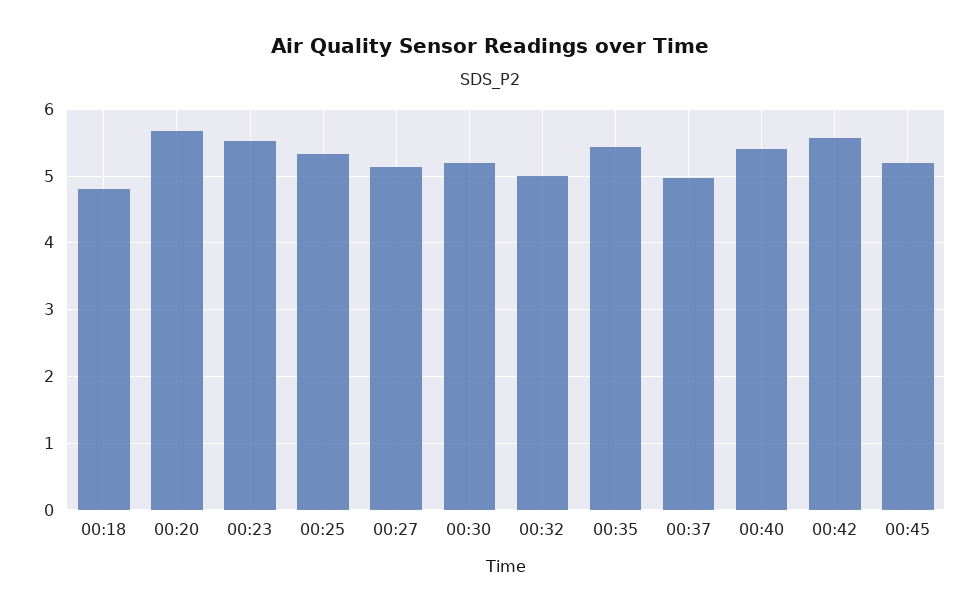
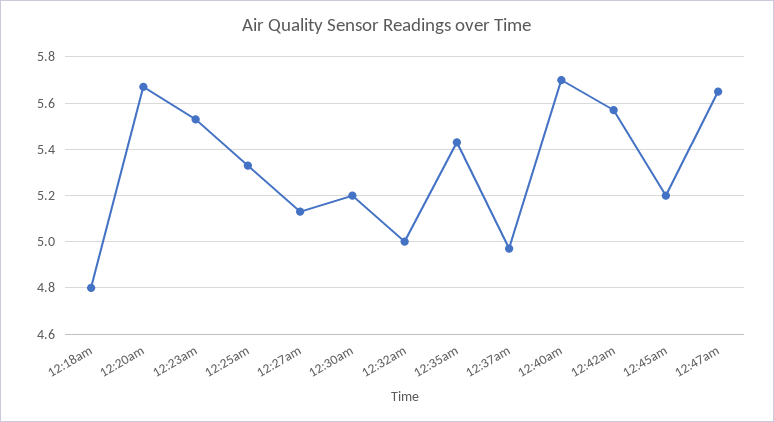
00:40: 5.4 -> 5.7
12:47am: none -> 5.65

